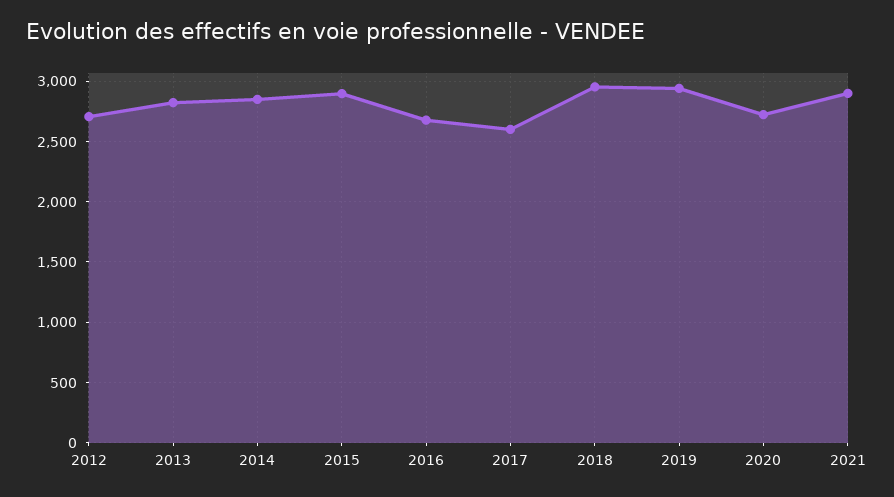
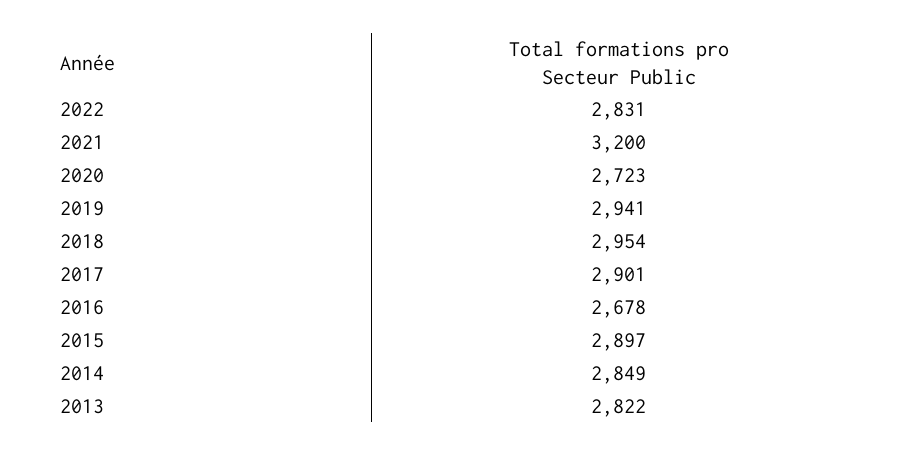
2012: 2700 -> none
2017: 2600 -> 2901
2021: 2900 -> 3200
2022: none -> 2831

